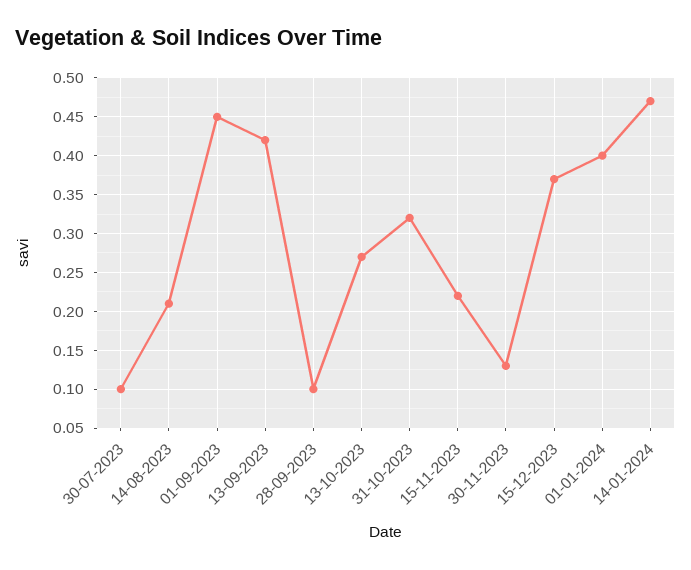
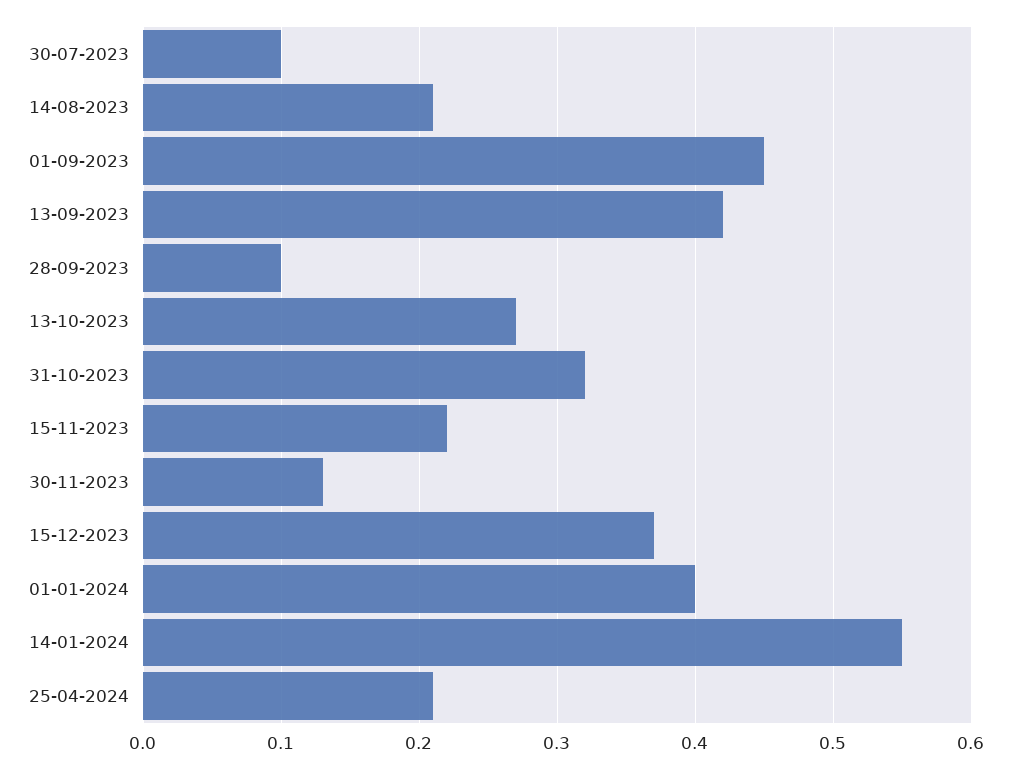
14-01-2024: 0.47 -> 0.55
25-04-2024: none -> 0.21

